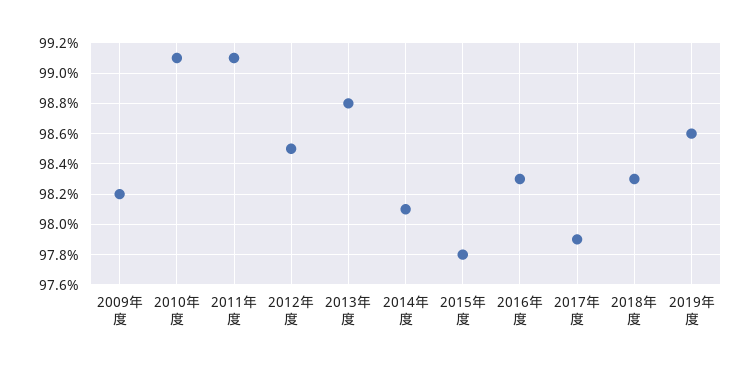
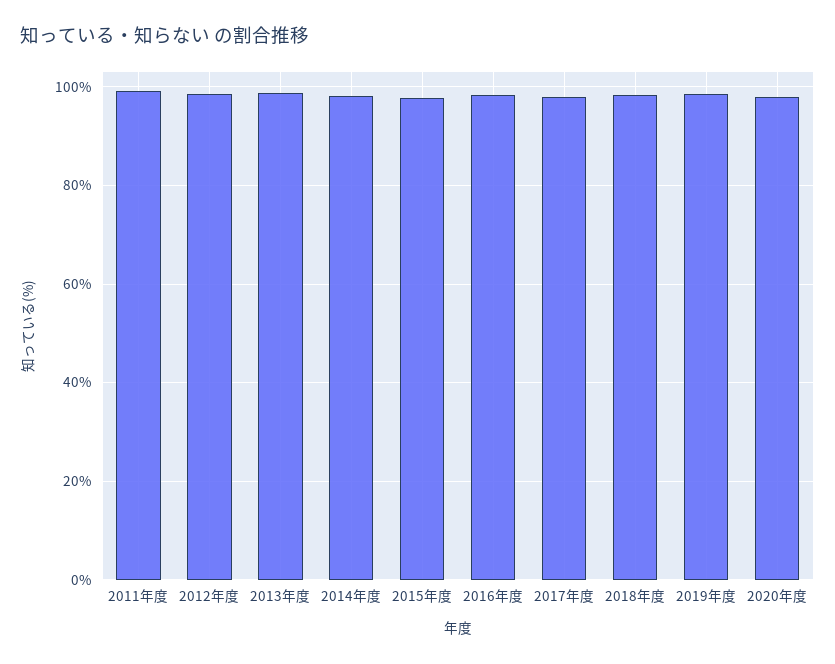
2009年度: 98.2 -> none
2010年度: 99.1 -> none
2020年度: none -> 98

